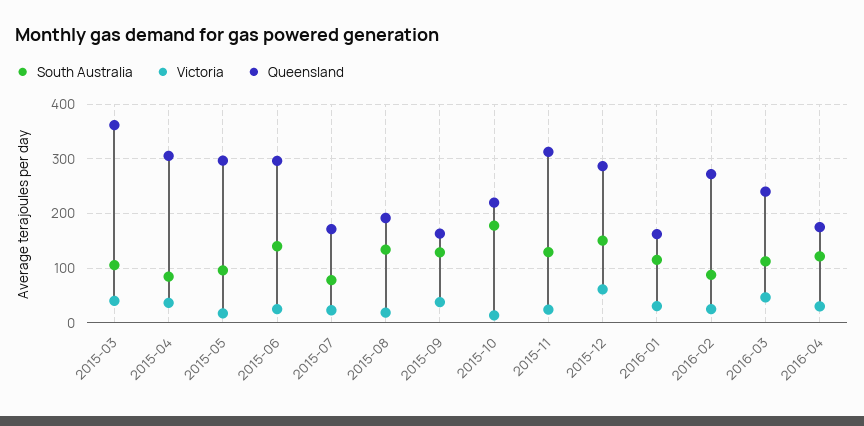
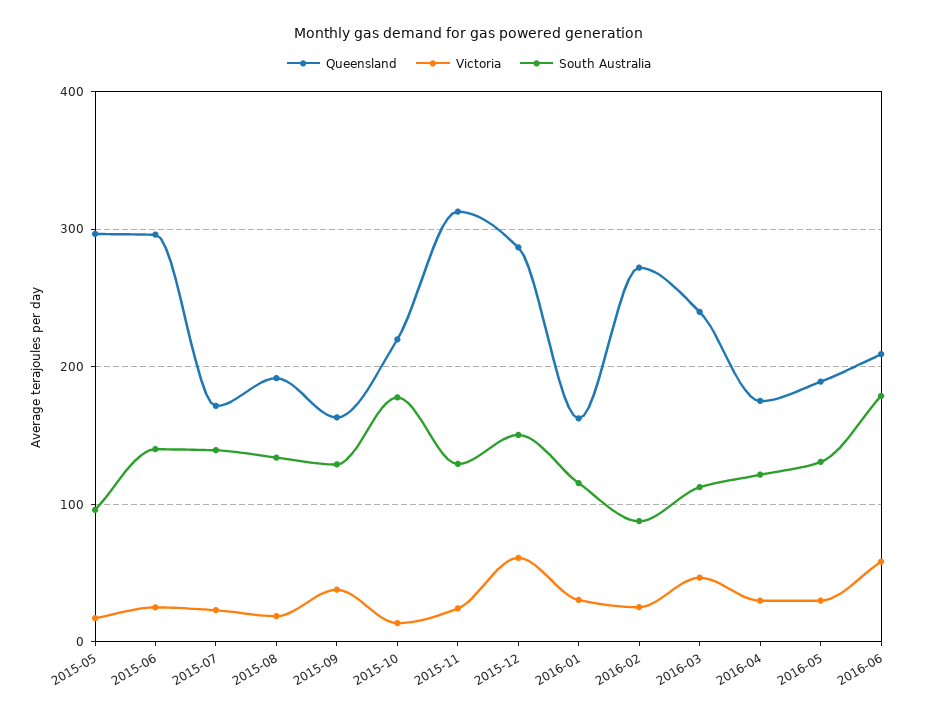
South Australia, 2015-03: 100 -> none
Victoria, 2015-03: 40 -> none
Queensland, 2015-03: 360 -> none
South Australia, 2015-04: 80 -> none
Victoria, 2015-04: 40 -> none
Queensland, 2015-04: 300 -> none
South Australia, 2015-07: 80 -> 140
Queensland, 2016-05: none -> 190
Victoria, 2016-05: none -> 30
South Australia, 2016-05: none -> 130
Queensland, 2016-06: none -> 210
Victoria, 2016-06: none -> 60
South Australia, 2016-06: none -> 180

